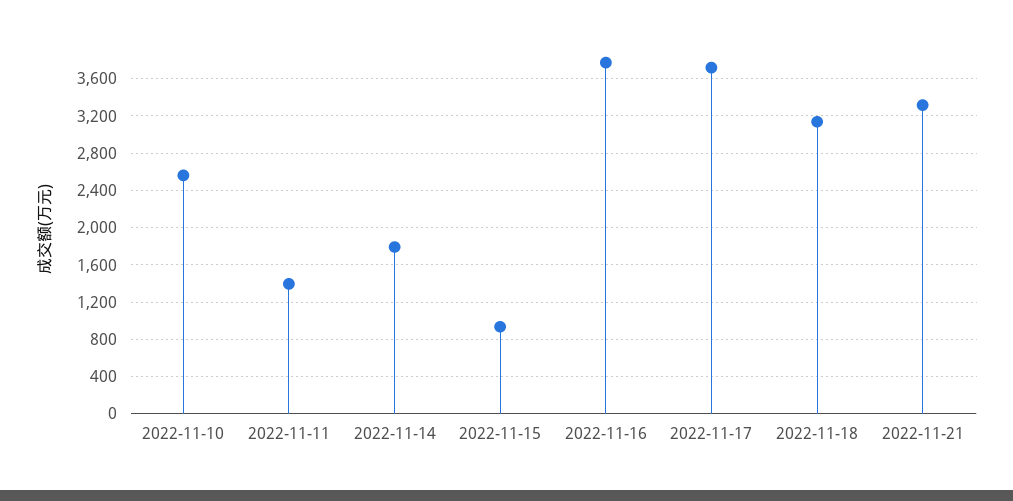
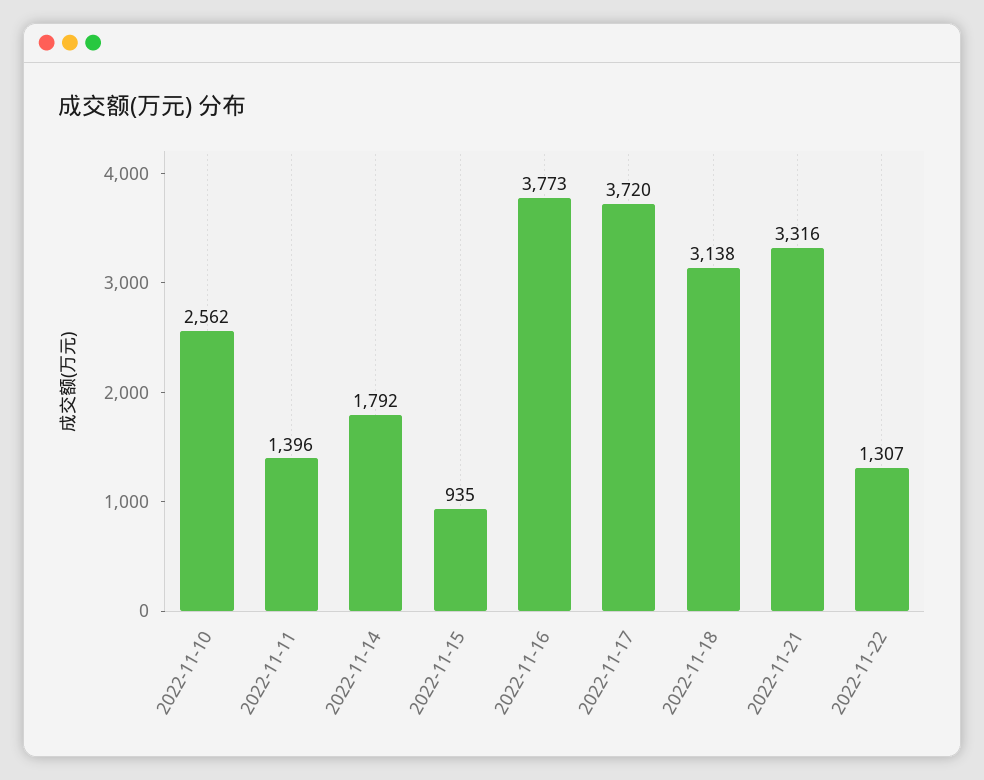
2022-11-22: none -> 1307

